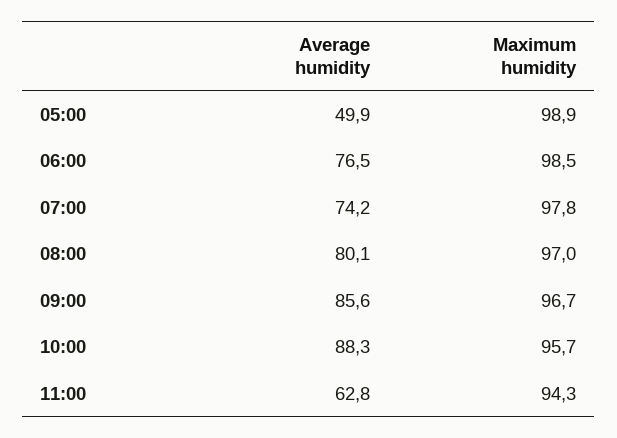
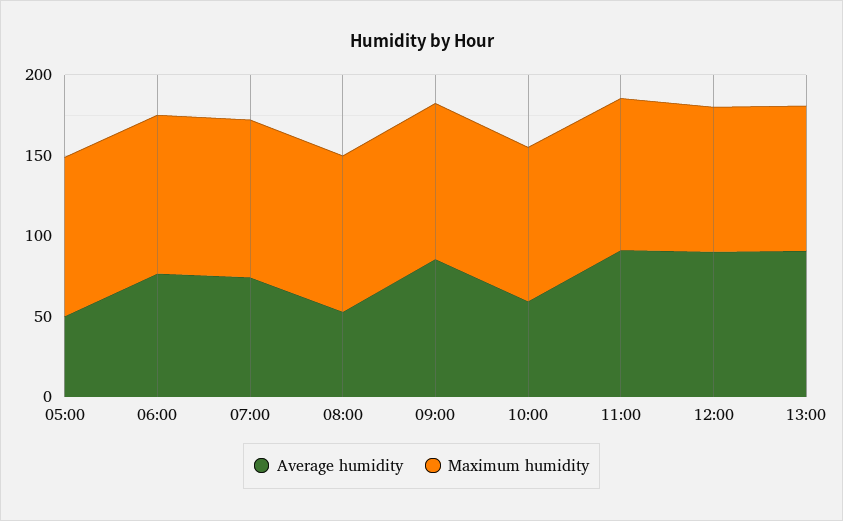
Average humidity, 08:00: 80.1 -> 50
Average humidity, 10:00: 88.3 -> 60
Average humidity, 11:00: 62.8 -> 90
Average humidity, 12:00: none -> 90
Maximum humidity, 12:00: none -> 90
Average humidity, 13:00: none -> 90
Maximum humidity, 13:00: none -> 90

